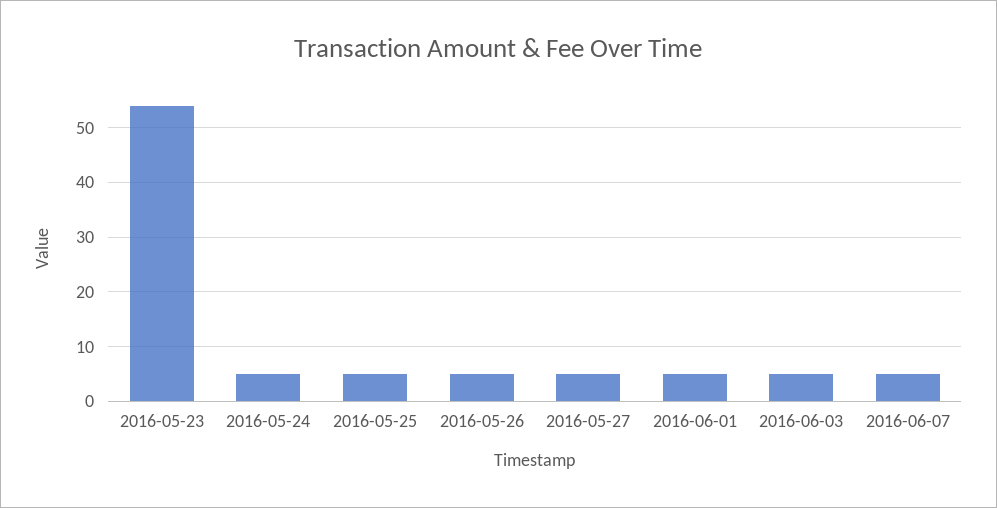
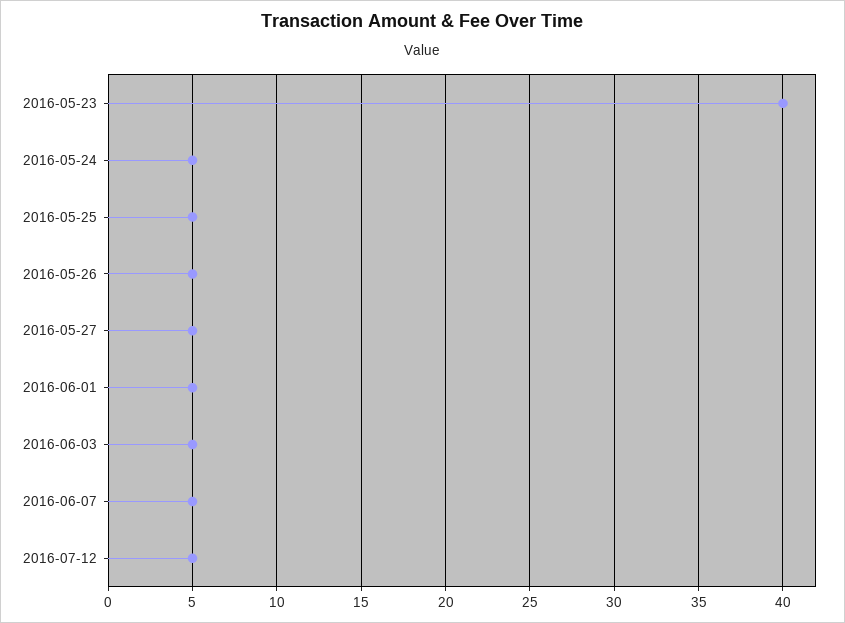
2016-05-23: 55 -> 40
2016-07-12: none -> 5

